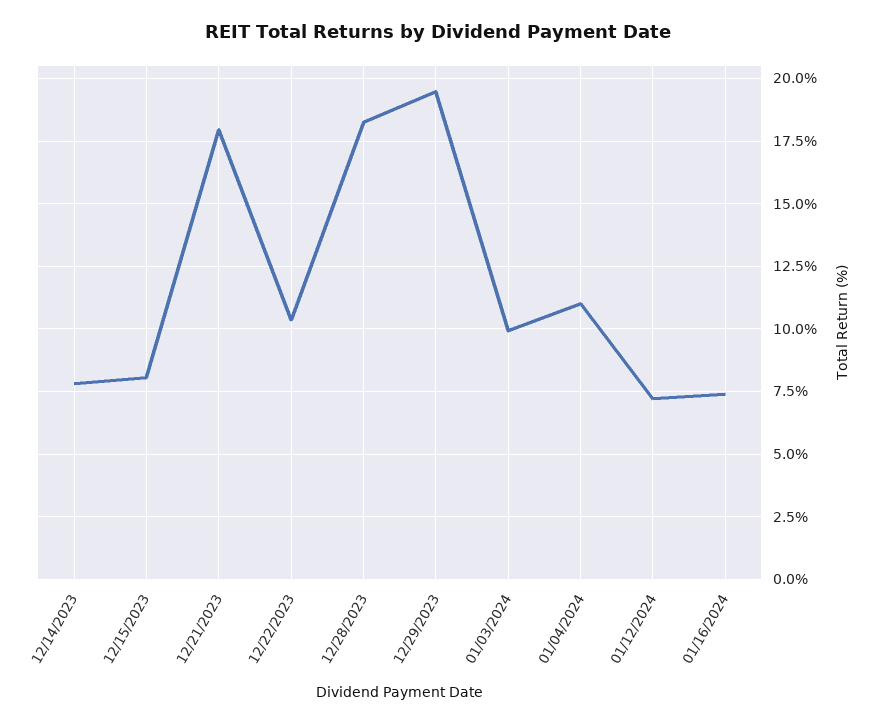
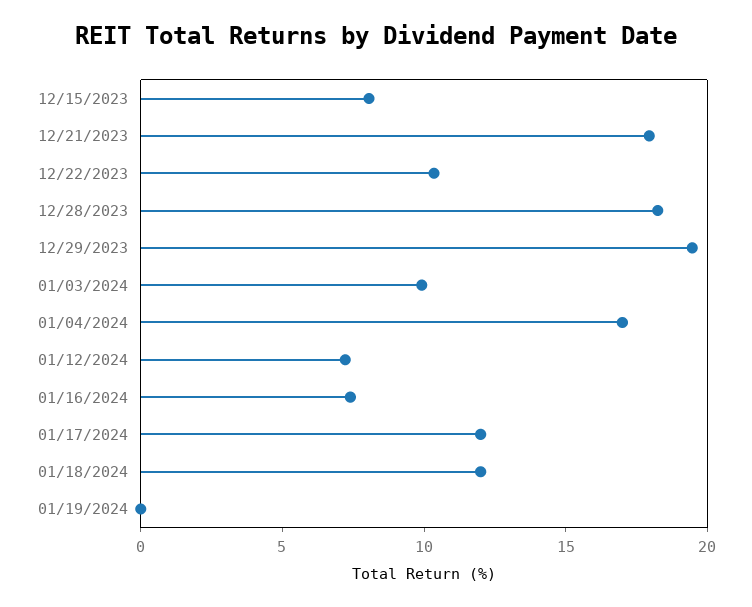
12/14/2023: 7.75 -> none
01/04/2024: 11 -> 17
01/17/2024: none -> 12
01/18/2024: none -> 12
01/19/2024: none -> 0

